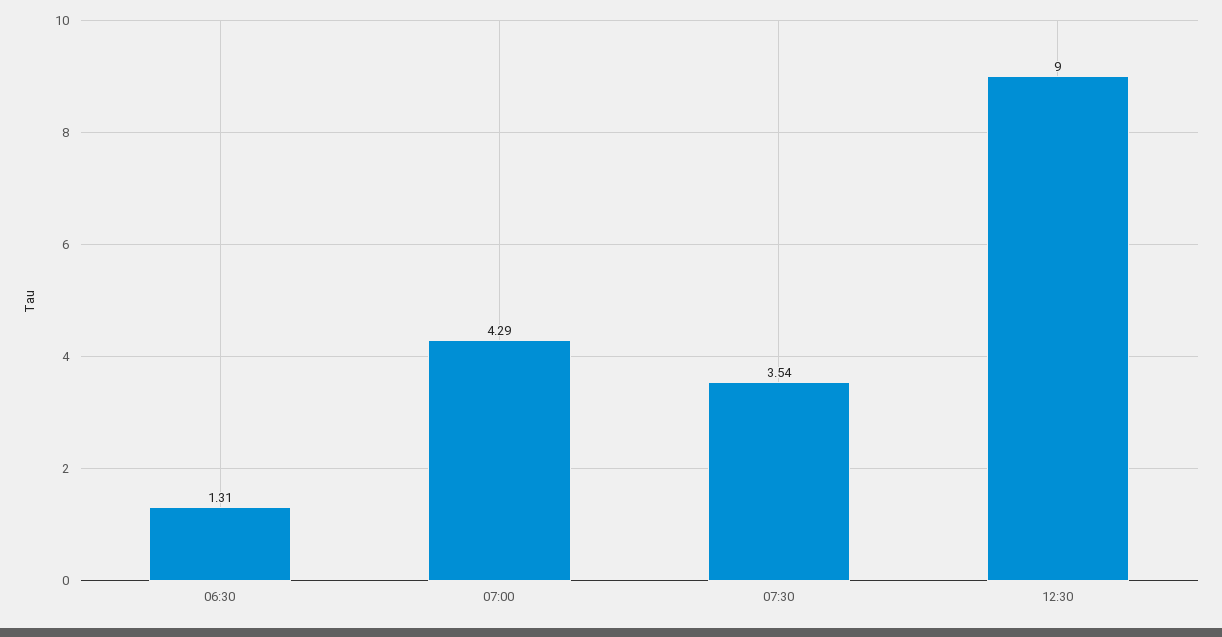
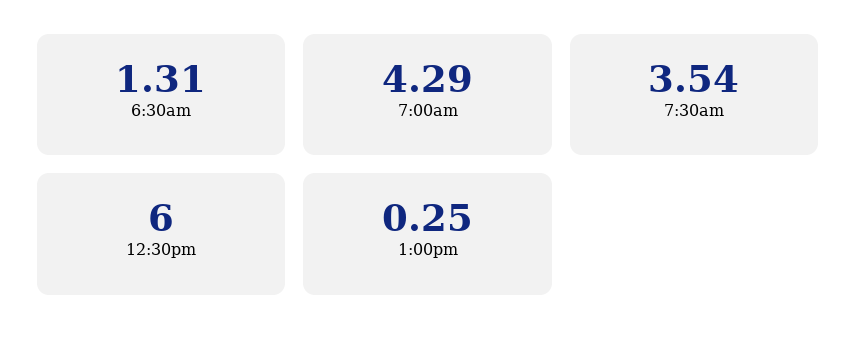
12:30: 9 -> 6
1:00pm: none -> 0.25

